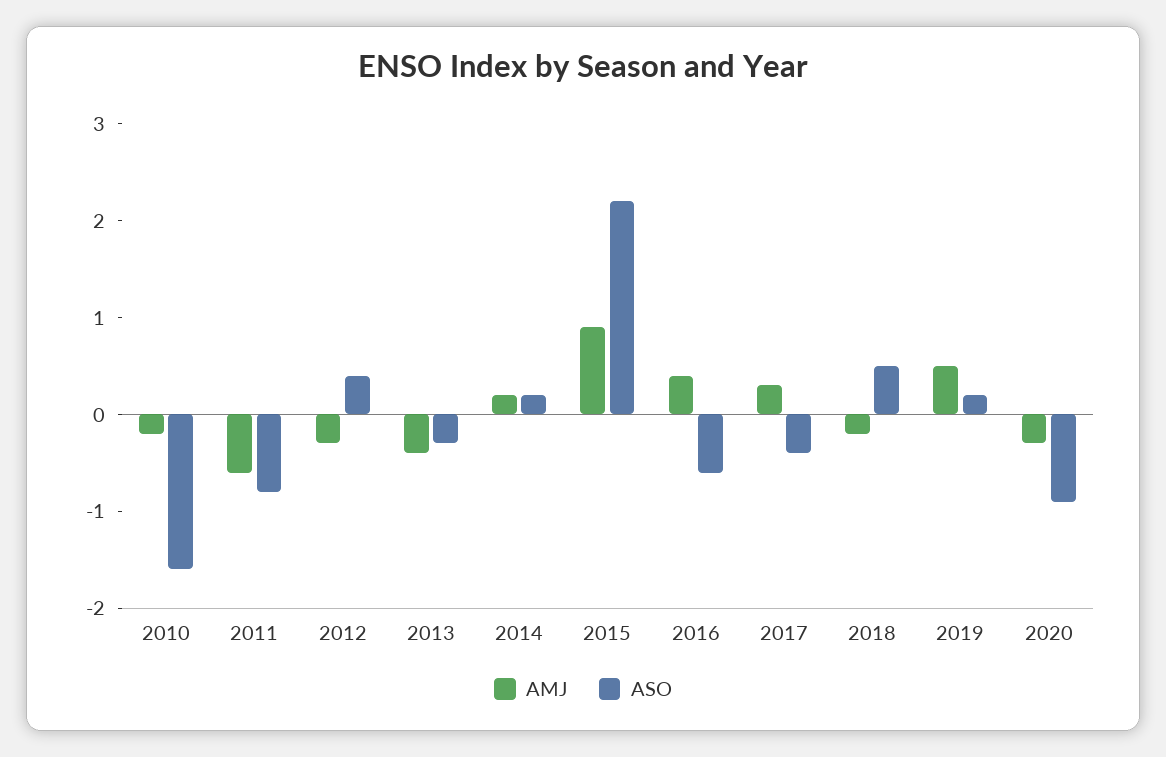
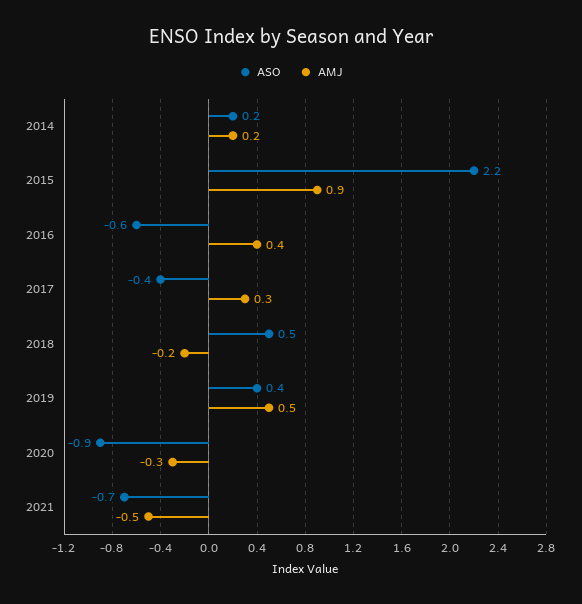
AMJ, 2010: -0.2 -> none
ASO, 2010: -1.6 -> none
AMJ, 2011: -0.6 -> none
ASO, 2011: -0.8 -> none
AMJ, 2012: -0.3 -> none
ASO, 2012: 0.4 -> none
AMJ, 2013: -0.4 -> none
ASO, 2013: -0.3 -> none
ASO, 2019: 0.2 -> 0.4
ASO, 2021: none -> -0.7
AMJ, 2021: none -> -0.5

